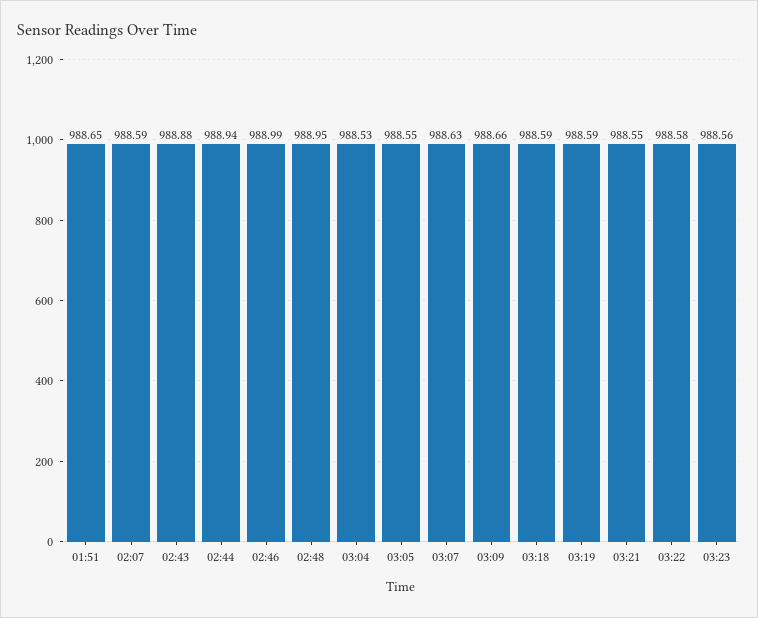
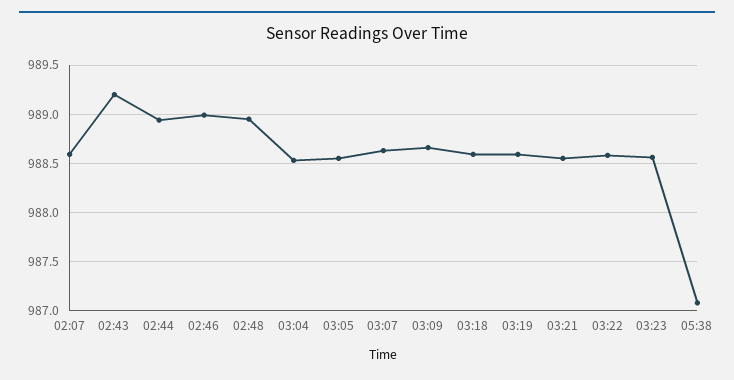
01:51: 988.65 -> none
02:43: 988.88 -> 989.2
05:38: none -> 987.1

